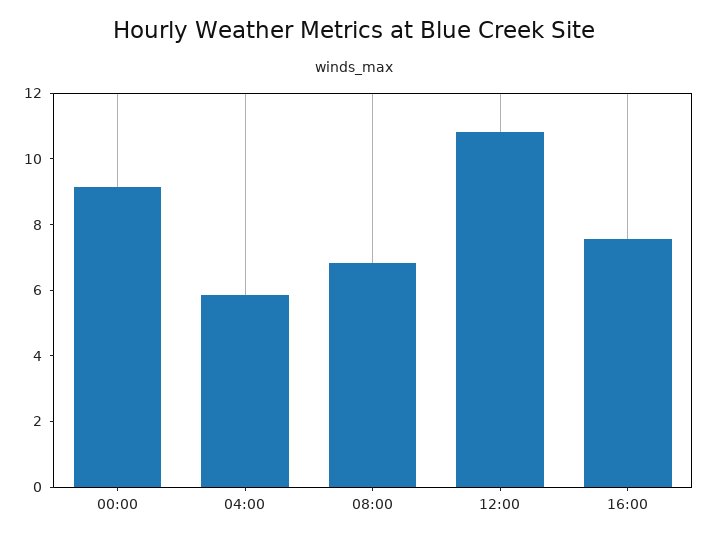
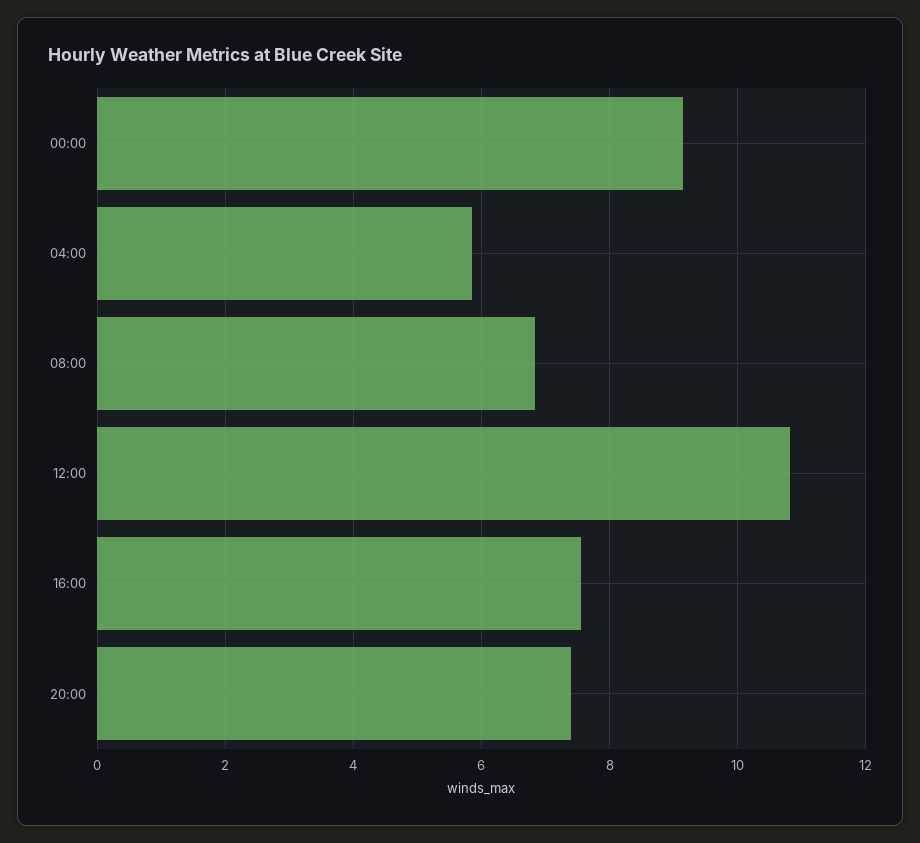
20:00: none -> 7.4

